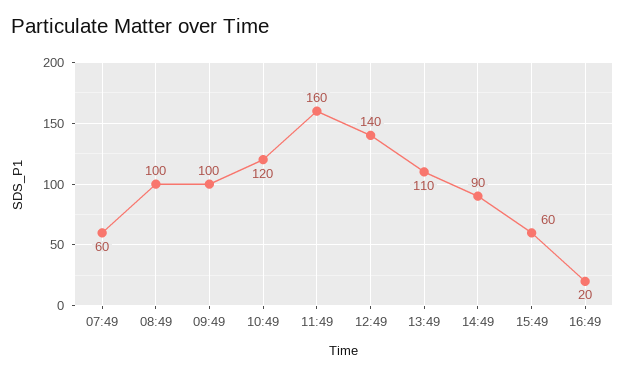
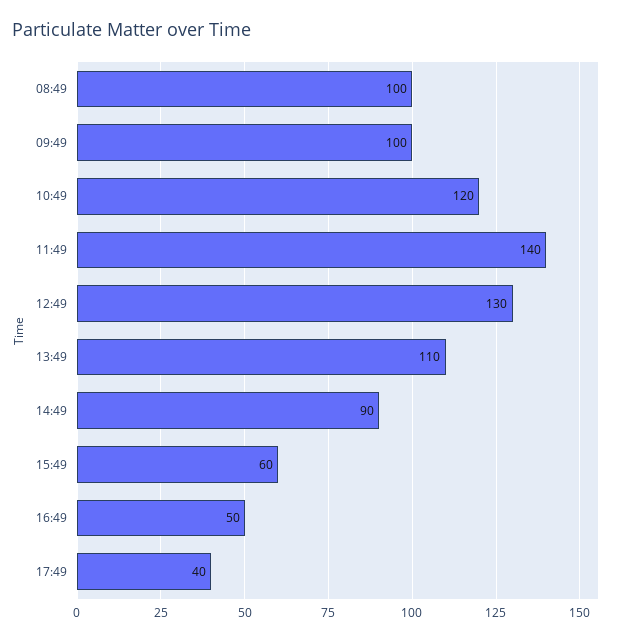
07:49: 60 -> none
11:49: 160 -> 140
12:49: 140 -> 130
16:49: 20 -> 50
17:49: none -> 40

